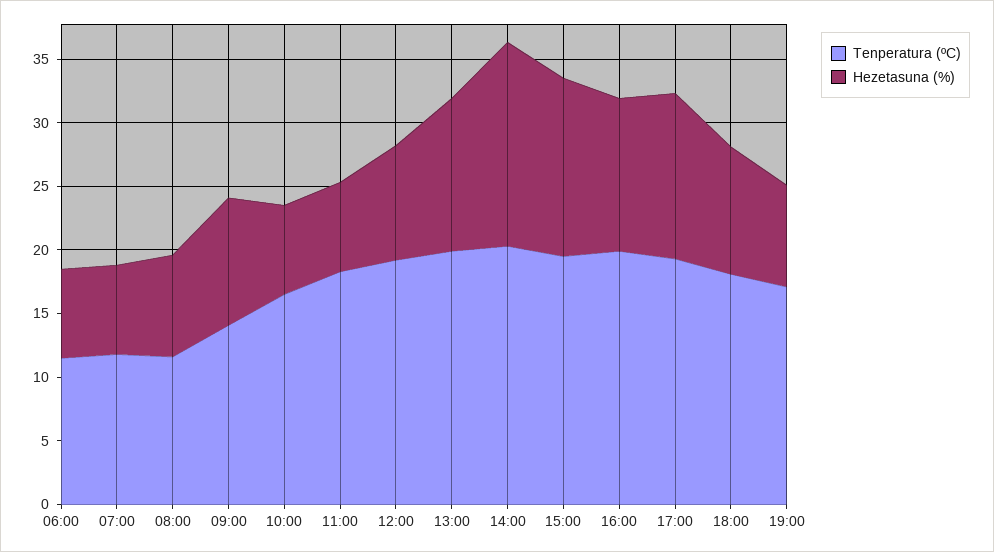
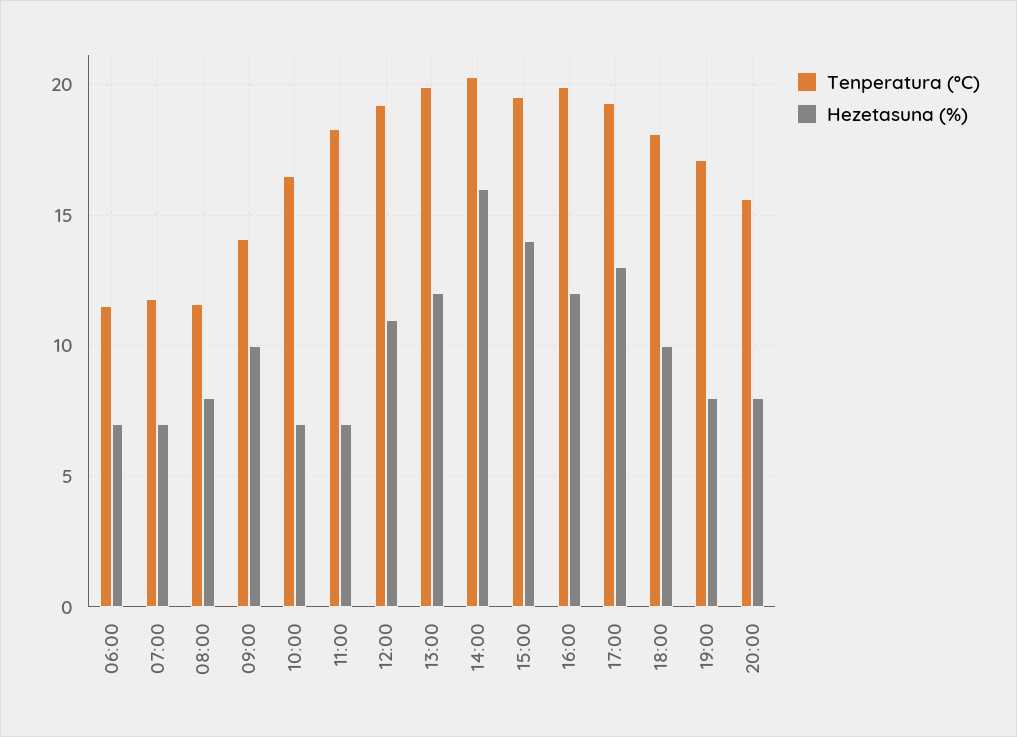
Hezetasuna (%), 12:00: 9 -> 11
Tenperatura (ºC), 20:00: none -> 15.5
Hezetasuna (%), 20:00: none -> 8

